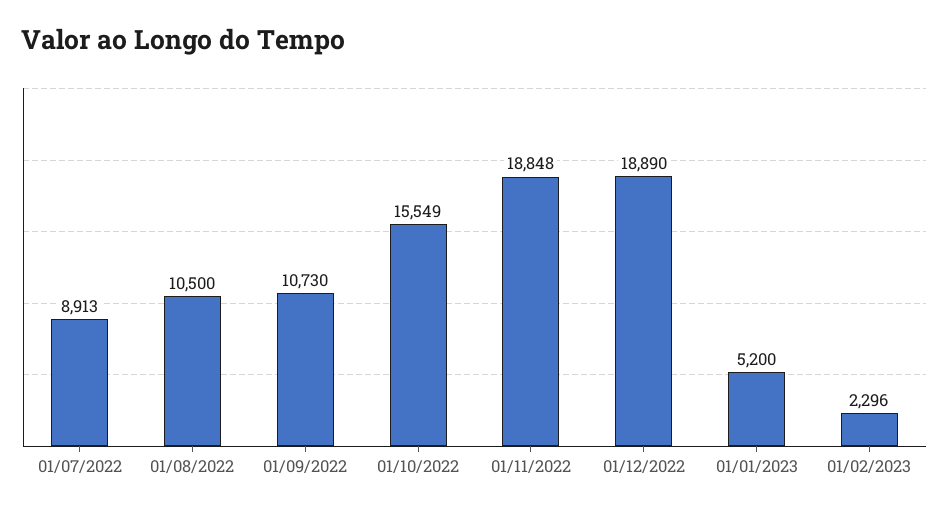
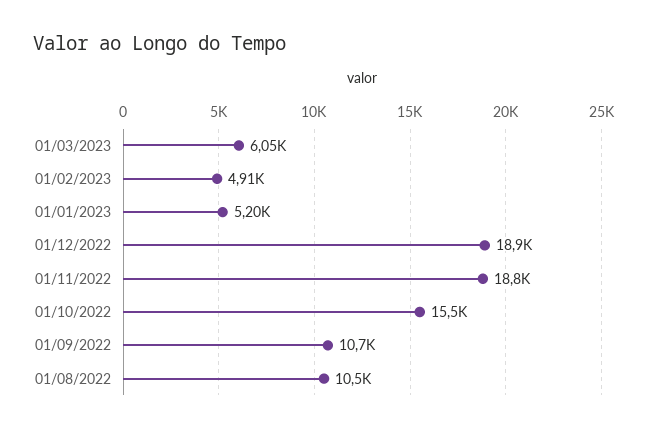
01/07/2022: 8913 -> none
01/02/2023: 2296 -> 4910
01/03/2023: none -> 6050

